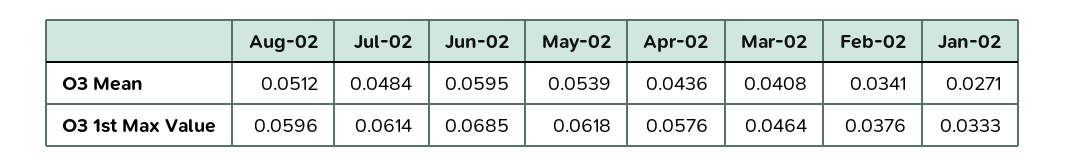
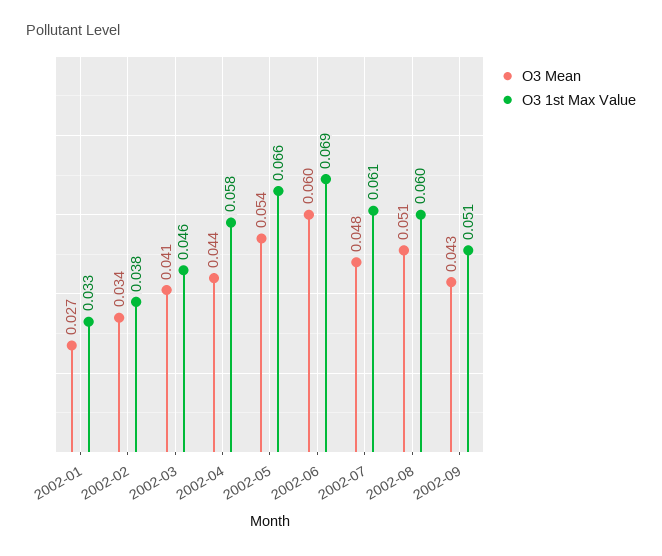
O3 1st Max Value, May-02: 0.0618 -> 0.066
O3 Mean, 2002-09: none -> 0.043
O3 1st Max Value, 2002-09: none -> 0.051

